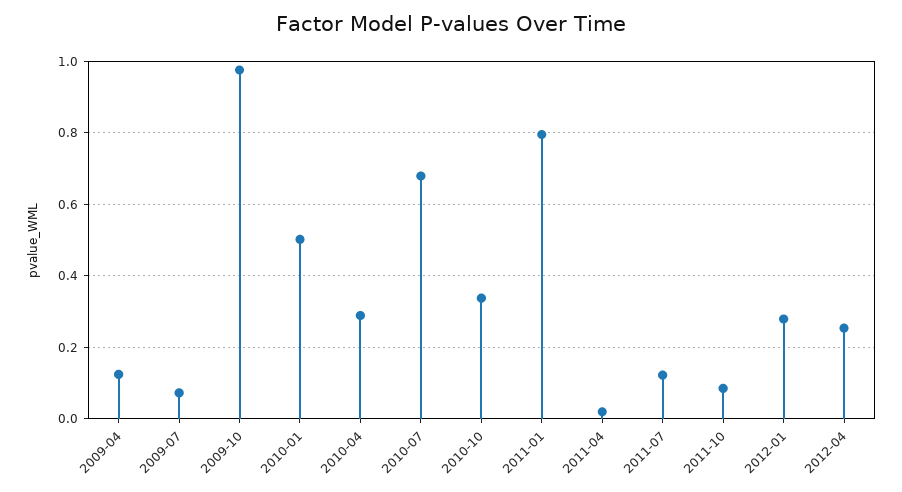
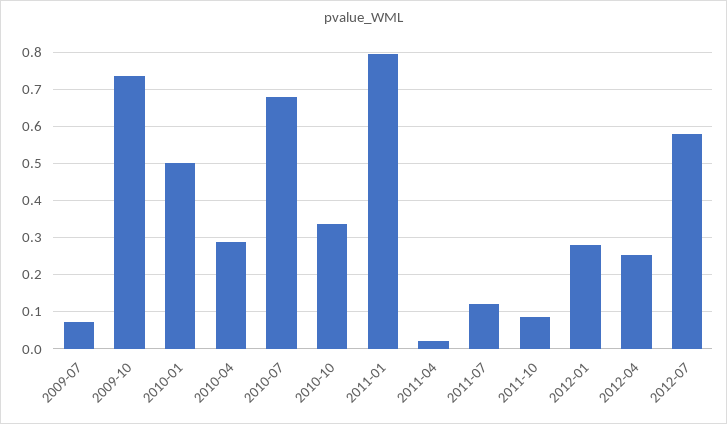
2009-04: 0.12 -> none
2009-10: 0.98 -> 0.74
2012-07: none -> 0.58

